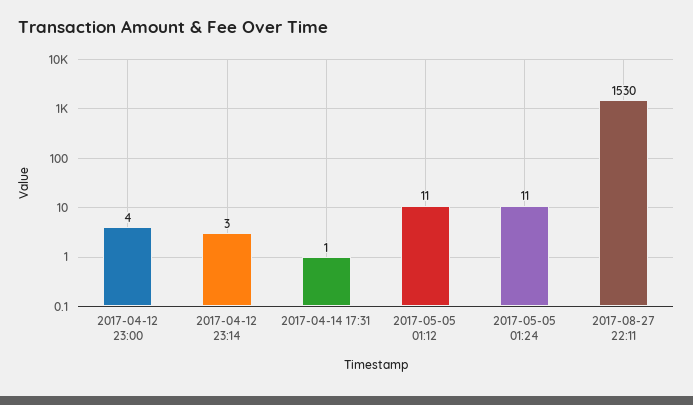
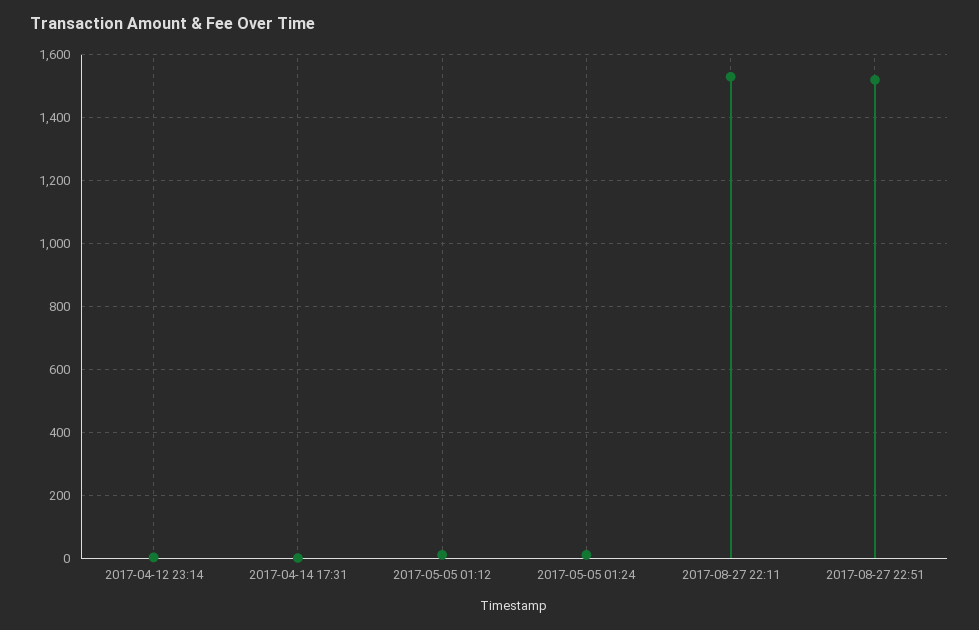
2017-04-12 23:00: 4 -> none
2017-08-27 22:51: none -> 1520

